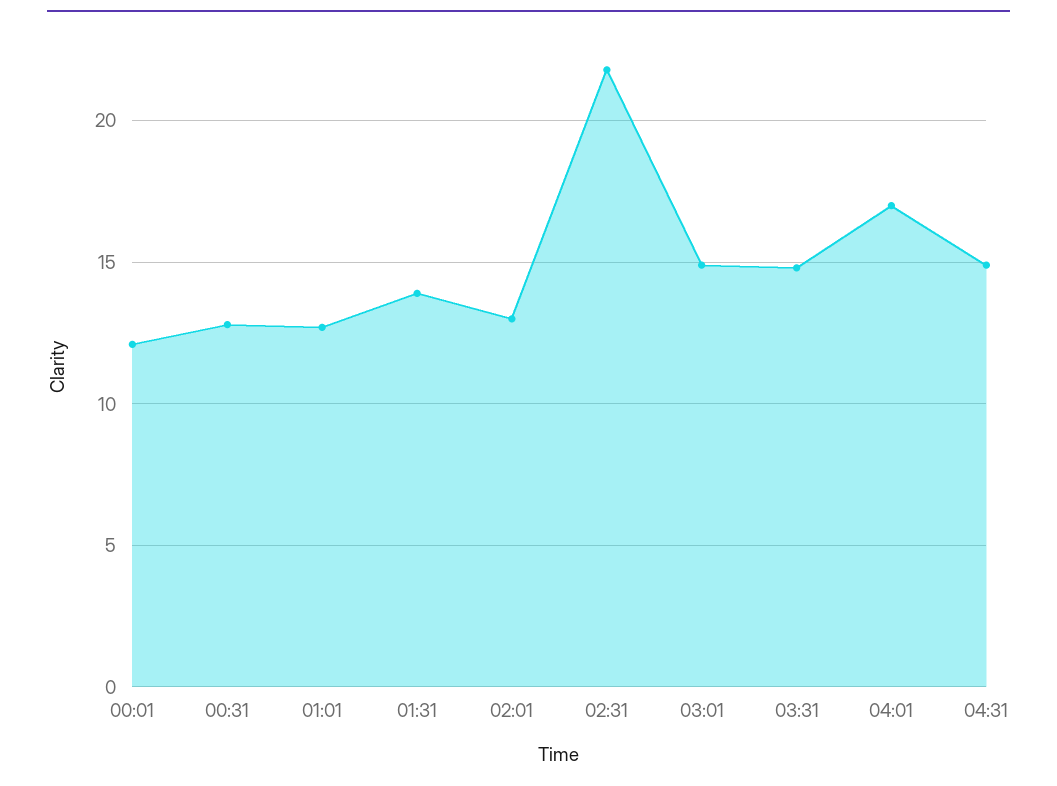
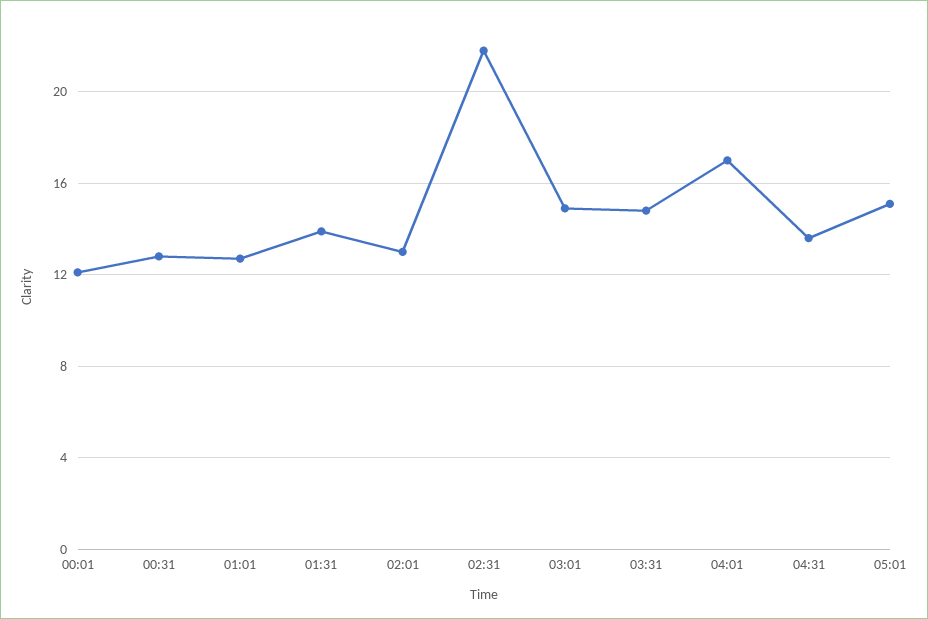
04:31: 15 -> 13.5
05:01: none -> 15

